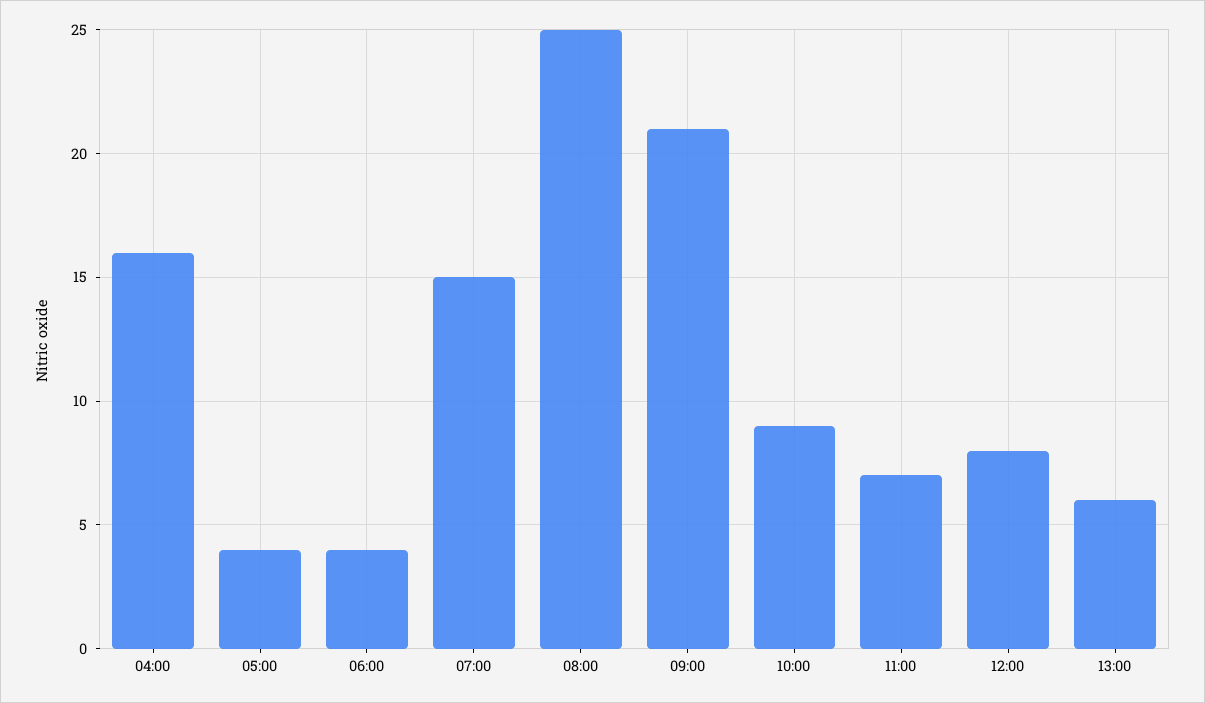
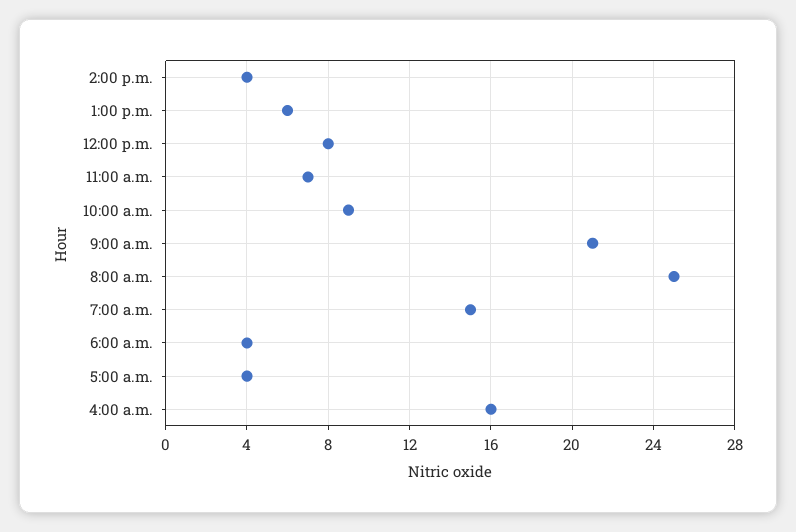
2:00 p.m.: none -> 4

